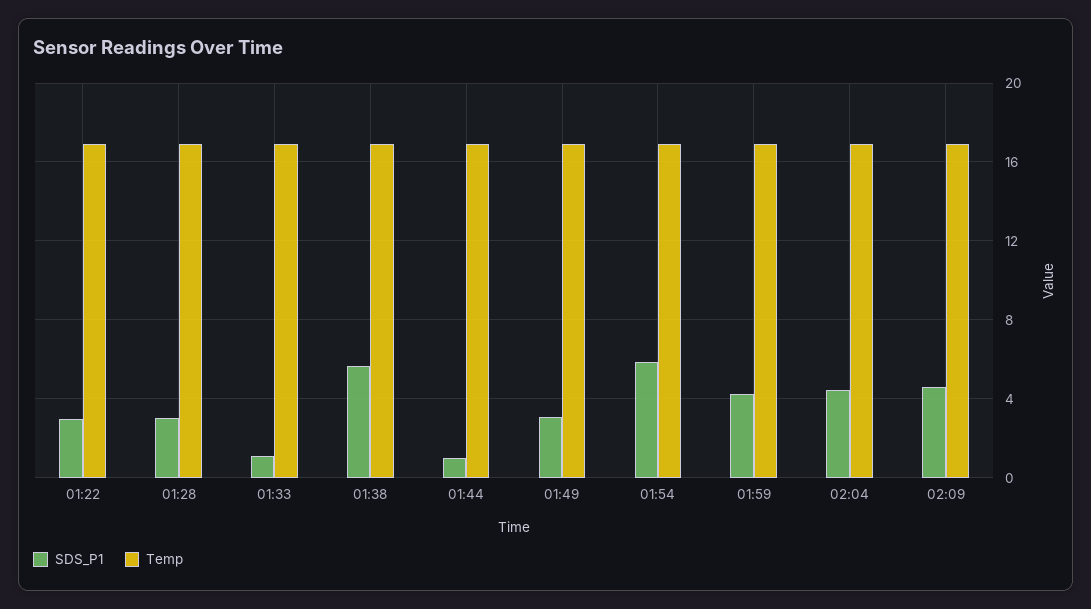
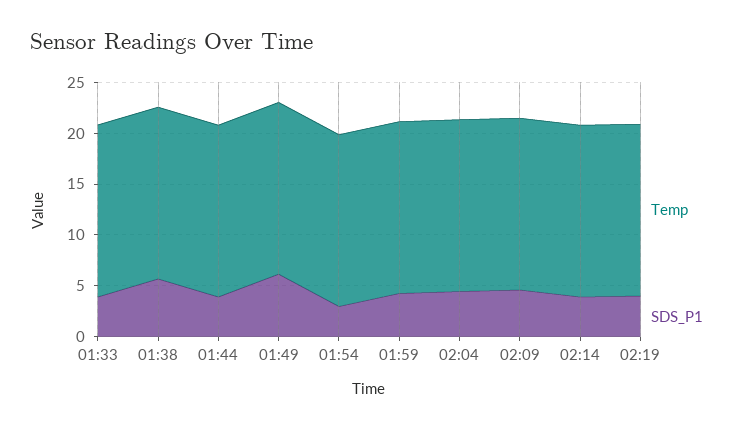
SDS_P1, 01:22: 3 -> none
Temp, 01:22: 17 -> none
SDS_P1, 01:28: 3 -> none
Temp, 01:28: 17 -> none
SDS_P1, 01:33: 1 -> 4
SDS_P1, 01:44: 1 -> 4
SDS_P1, 01:49: 3 -> 6
SDS_P1, 01:54: 6 -> 3
Temp, 02:14: none -> 17
SDS_P1, 02:14: none -> 4
Temp, 02:19: none -> 17
SDS_P1, 02:19: none -> 4

